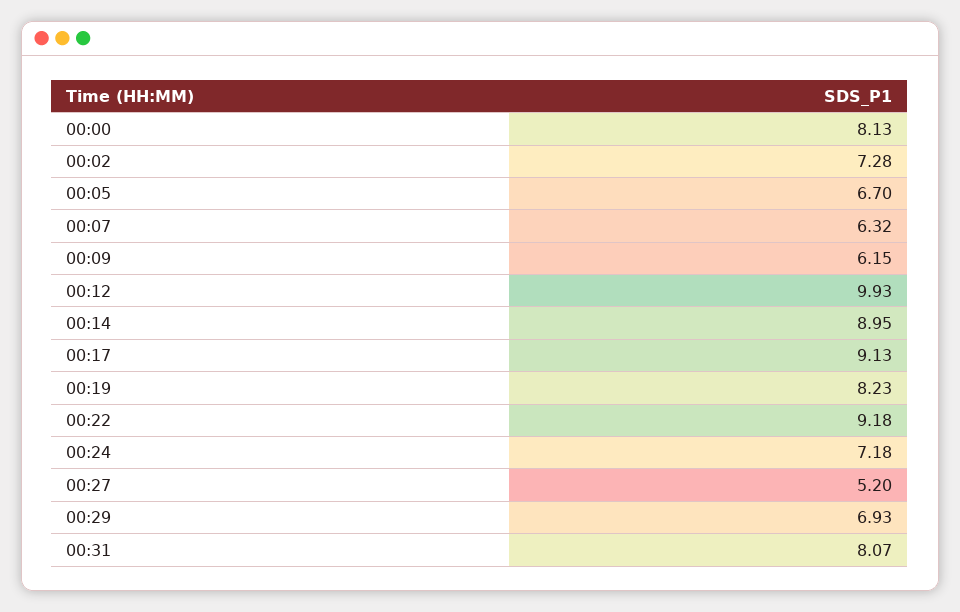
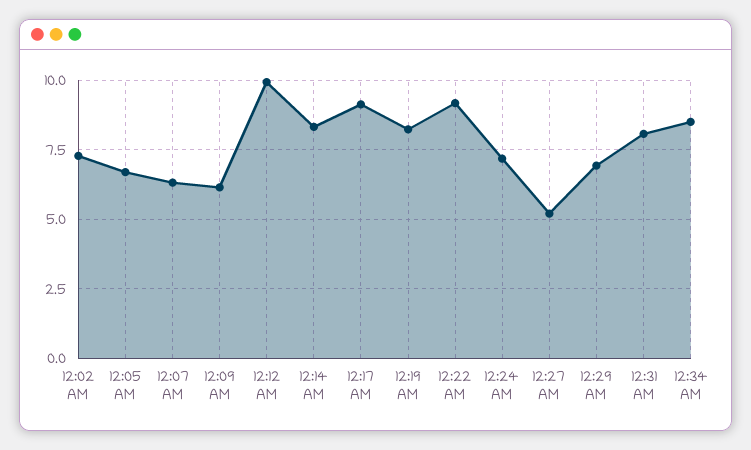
00:00: 8.13 -> none
00:14: 8.95 -> 8.25
12:34 AM: none -> 8.5

